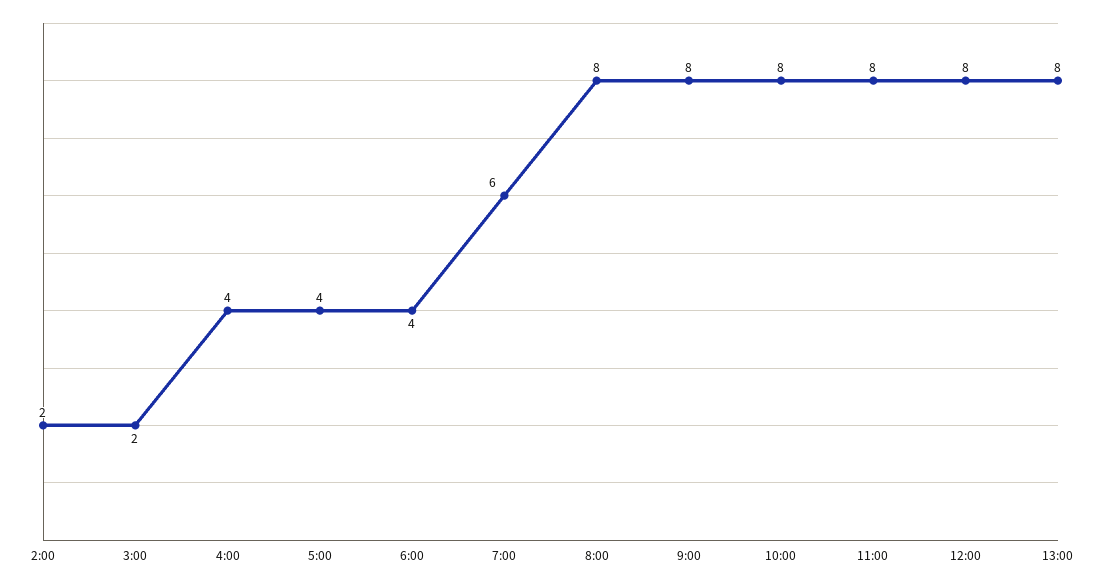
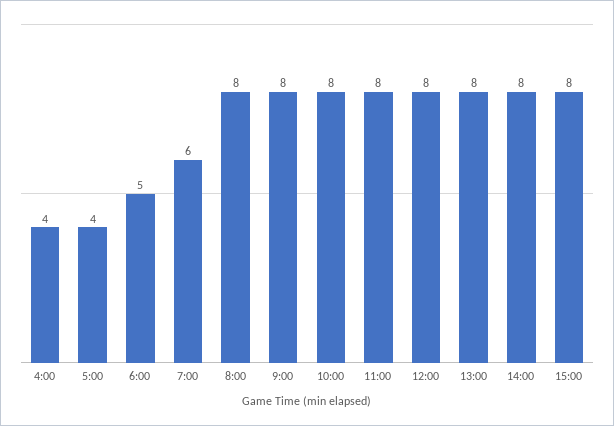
2:00: 2 -> none
3:00: 2 -> none
6:00: 4 -> 5
14:00: none -> 8
15:00: none -> 8

